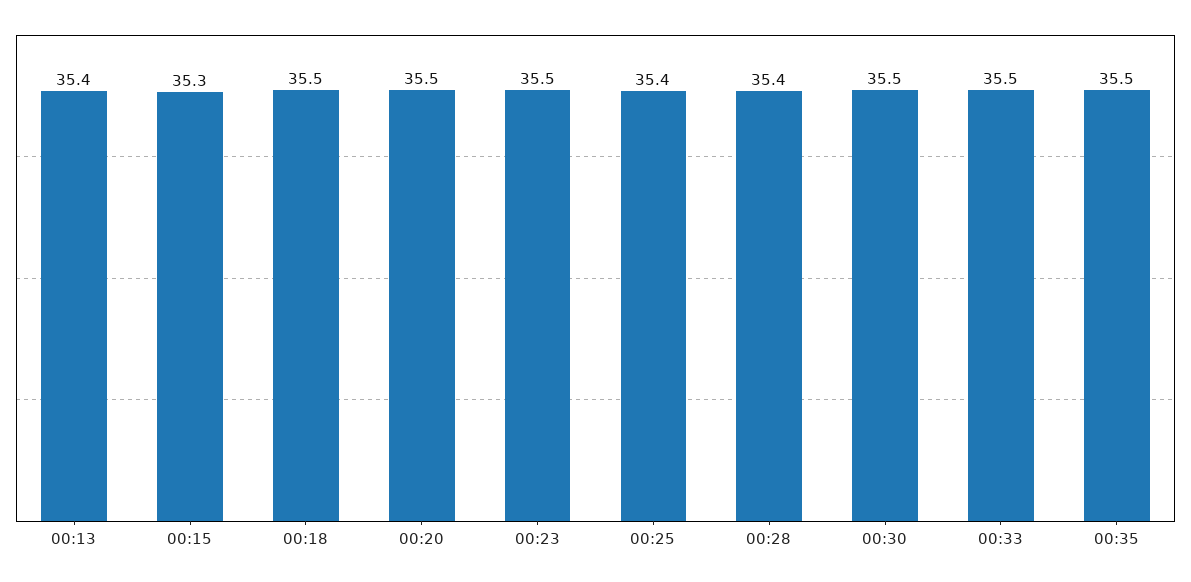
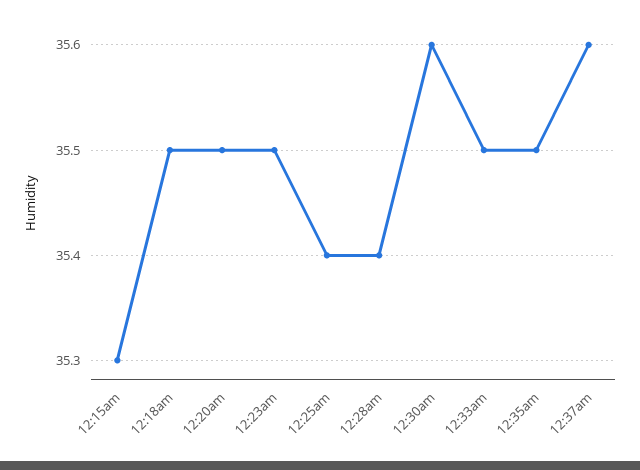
00:13: 35.4 -> none
00:30: 35.5 -> 35.6
12:37am: none -> 35.6

